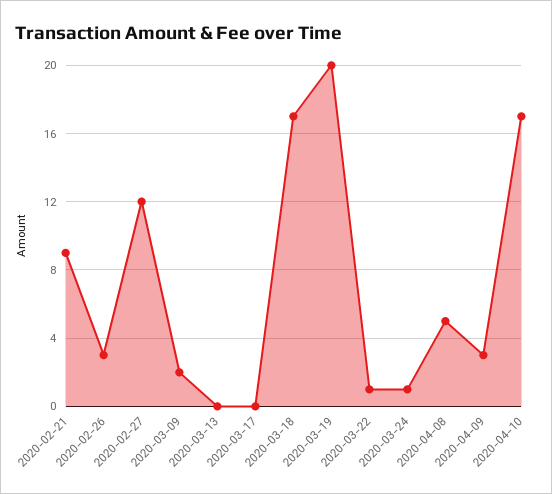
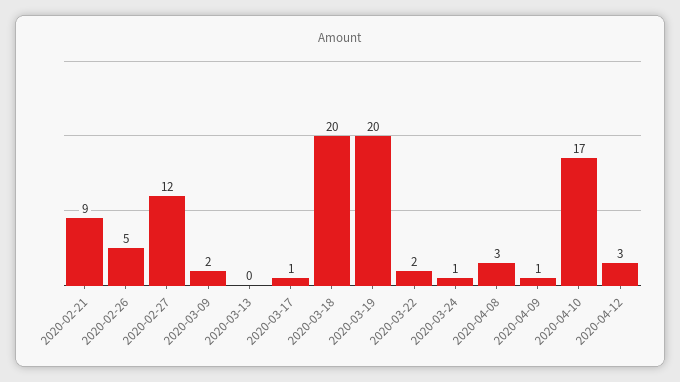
2020-02-26: 3 -> 5
2020-03-17: 0 -> 1
2020-03-18: 17 -> 20
2020-03-22: 1 -> 2
2020-04-08: 5 -> 3
2020-04-09: 3 -> 1
2020-04-12: none -> 3

